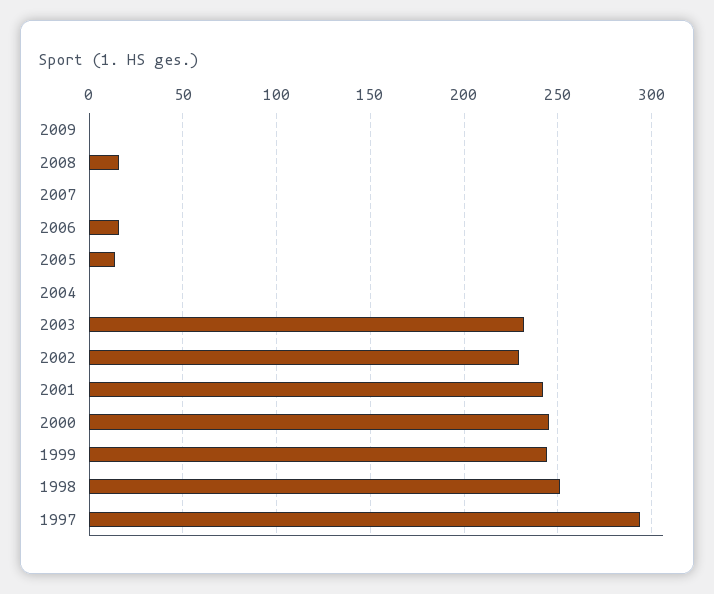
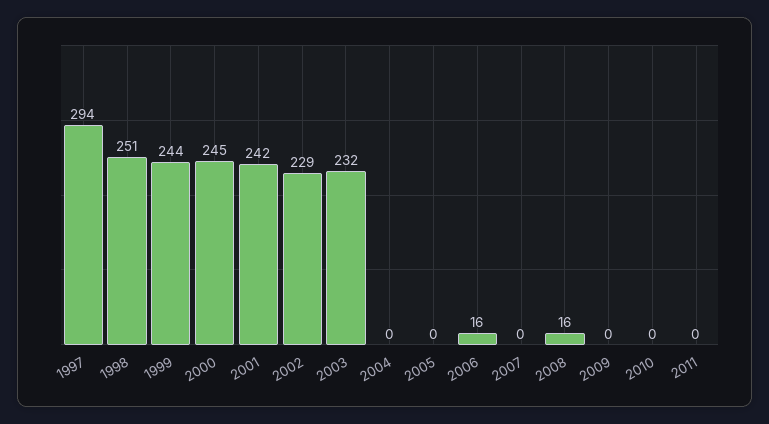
2005: 15 -> 0
2010: none -> 0
2011: none -> 0

